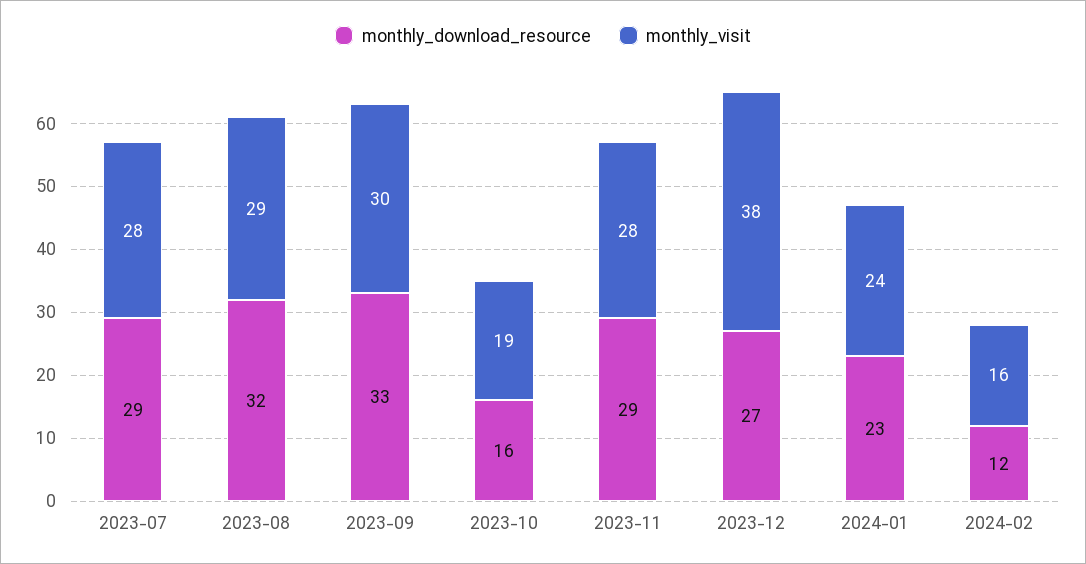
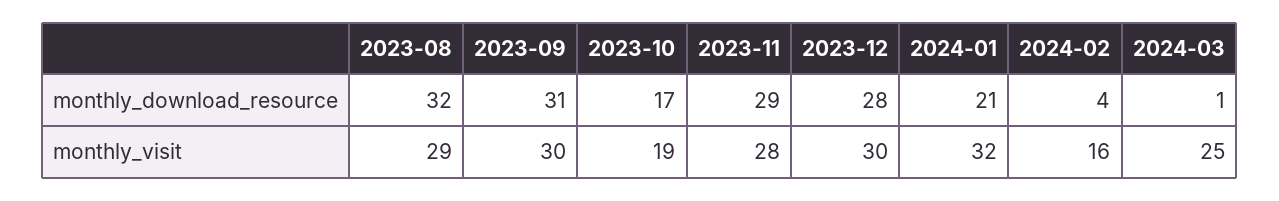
monthly_download_resource, 2023-07: 29 -> none
monthly_visit, 2023-07: 28 -> none
monthly_download_resource, 2023-09: 33 -> 31
monthly_download_resource, 2023-10: 16 -> 17
monthly_download_resource, 2023-12: 27 -> 28
monthly_visit, 2023-12: 38 -> 30
monthly_download_resource, 2024-01: 23 -> 21
monthly_visit, 2024-01: 24 -> 32
monthly_download_resource, 2024-02: 12 -> 4
monthly_download_resource, 2024-03: none -> 1
monthly_visit, 2024-03: none -> 25

